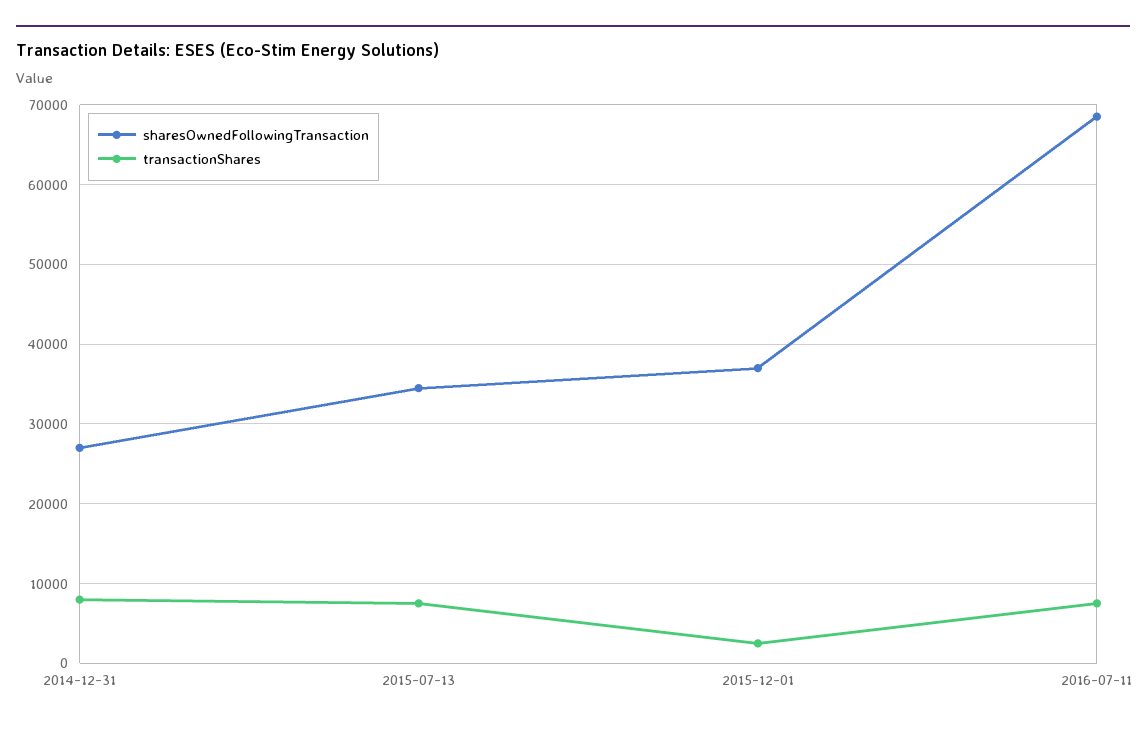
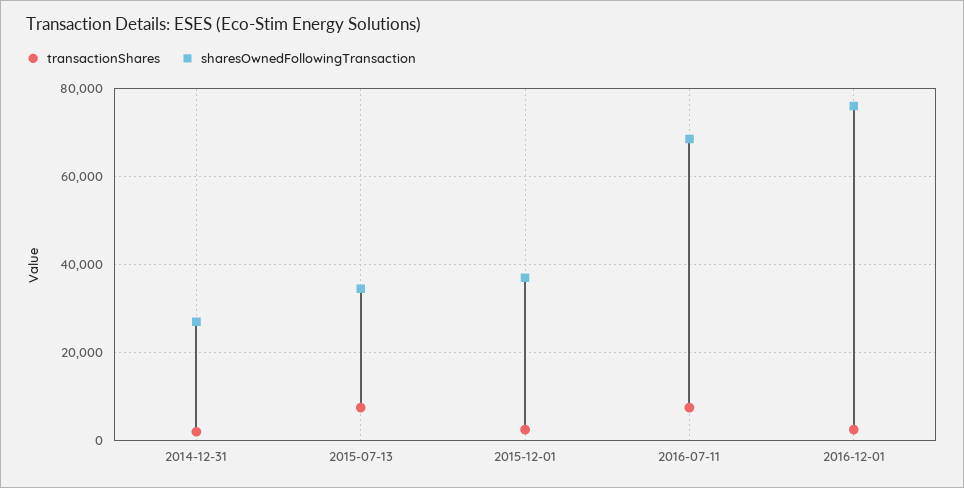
transactionShares, 2014-12-31: 8000 -> 2000
transactionShares, 2016-12-01: none -> 2000
sharesOwnedFollowingTransaction, 2016-12-01: none -> 76000

